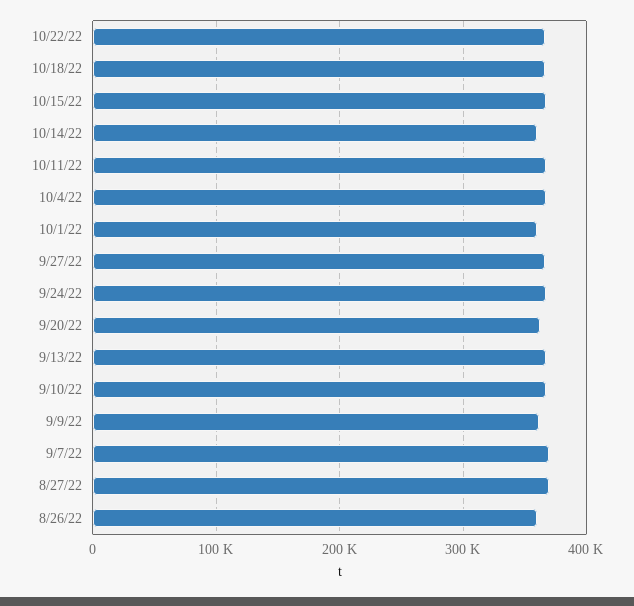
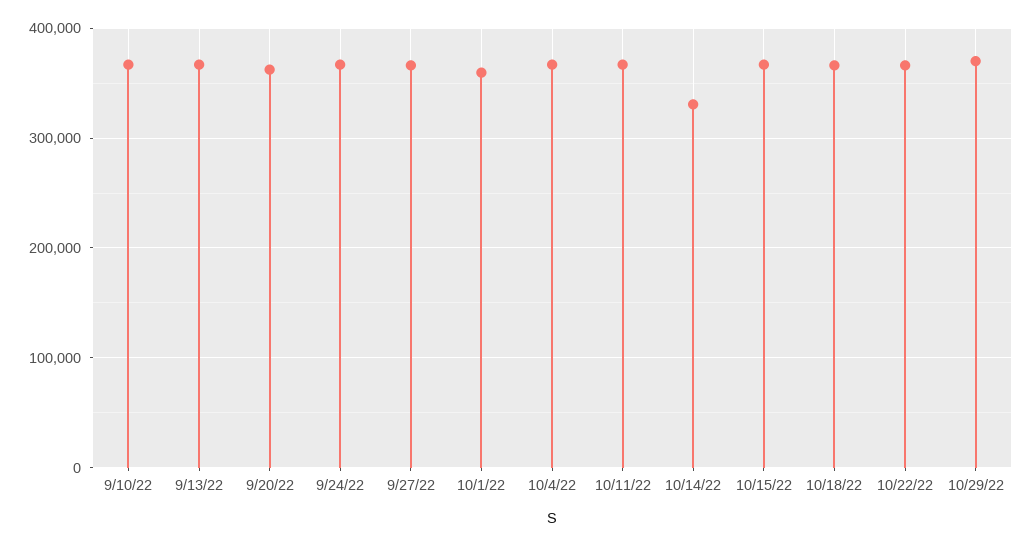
10/14/22: 360000 -> 330000
9/9/22: 360000 -> none
9/7/22: 370000 -> none
8/27/22: 370000 -> none
8/26/22: 360000 -> none
10/29/22: none -> 370000

